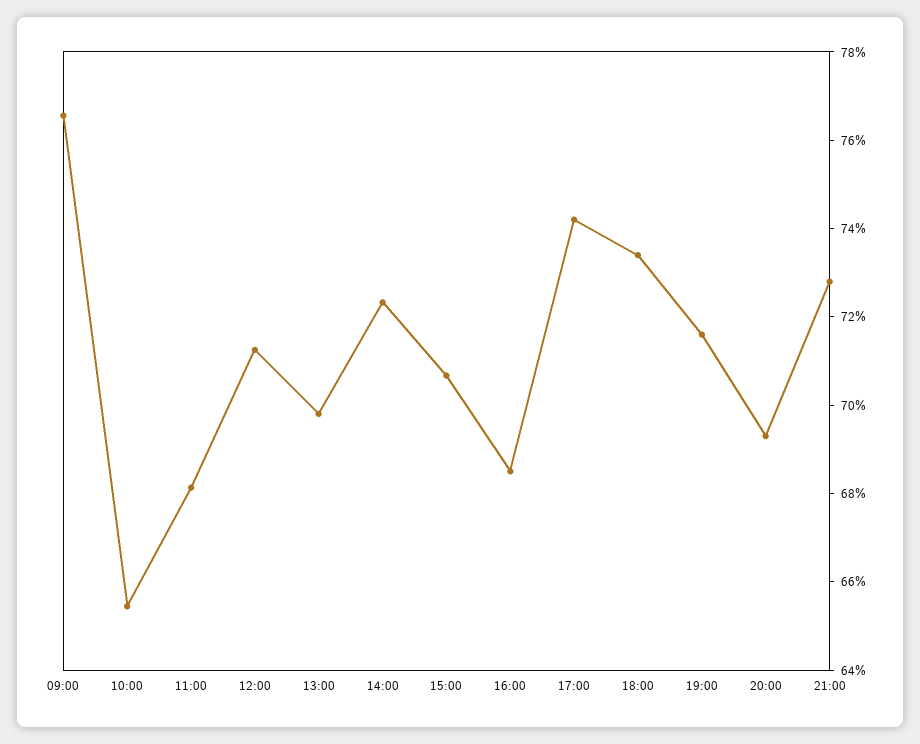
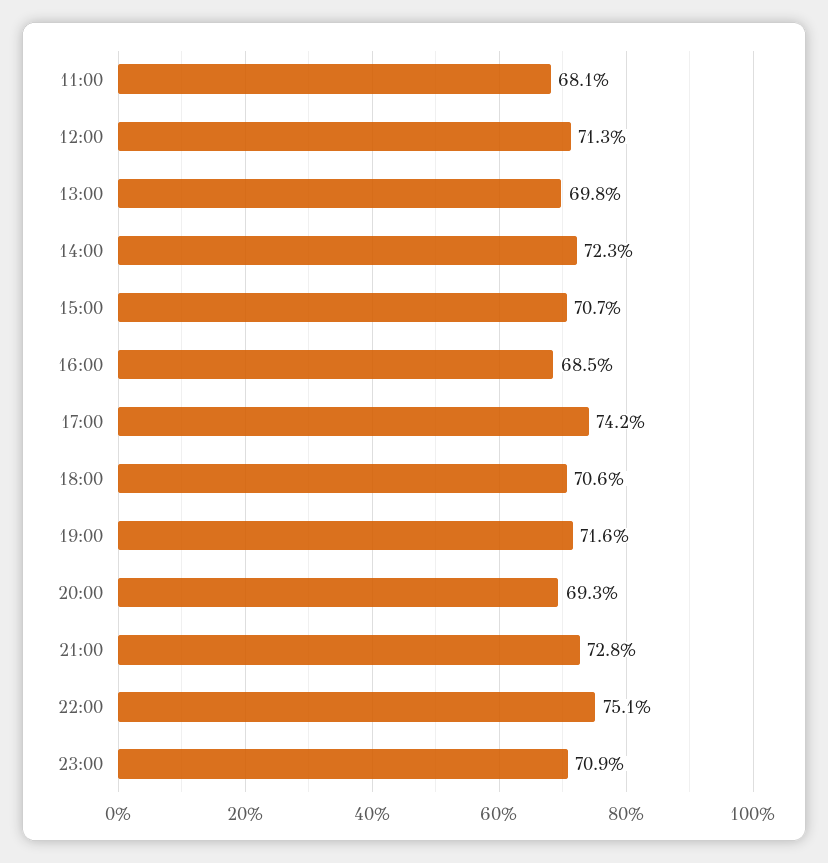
09:00: 76.5 -> none
10:00: 65.5 -> none
18:00: 73.5 -> 70.6
22:00: none -> 75.1
23:00: none -> 70.9

